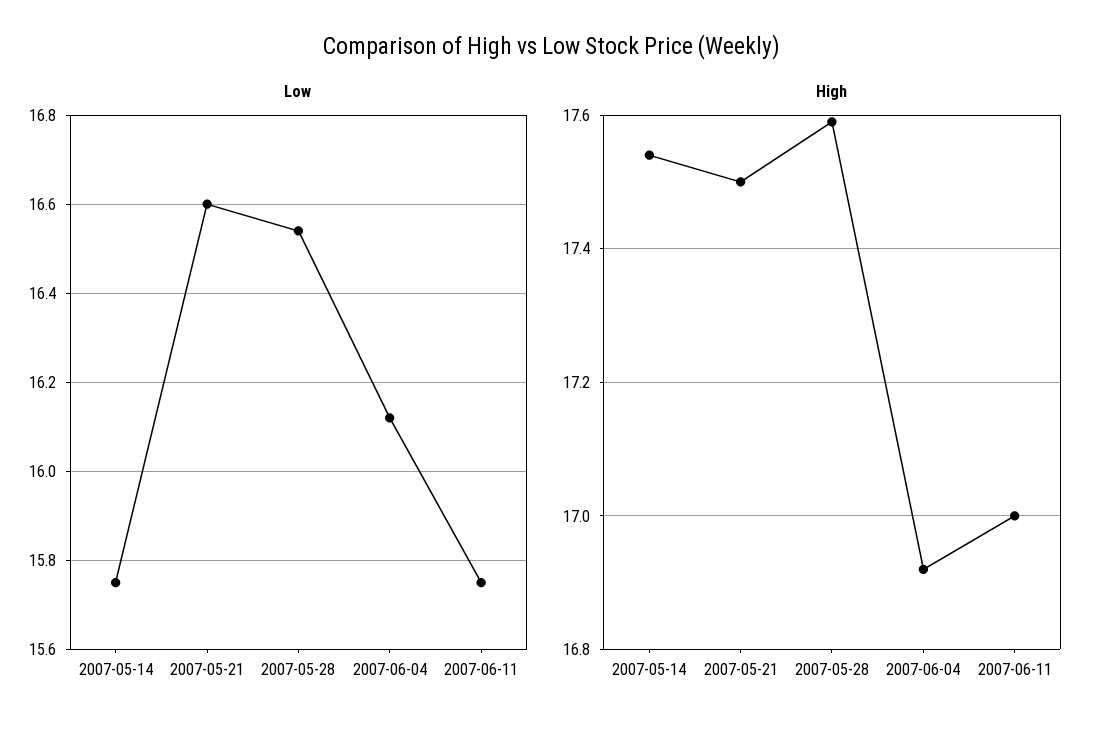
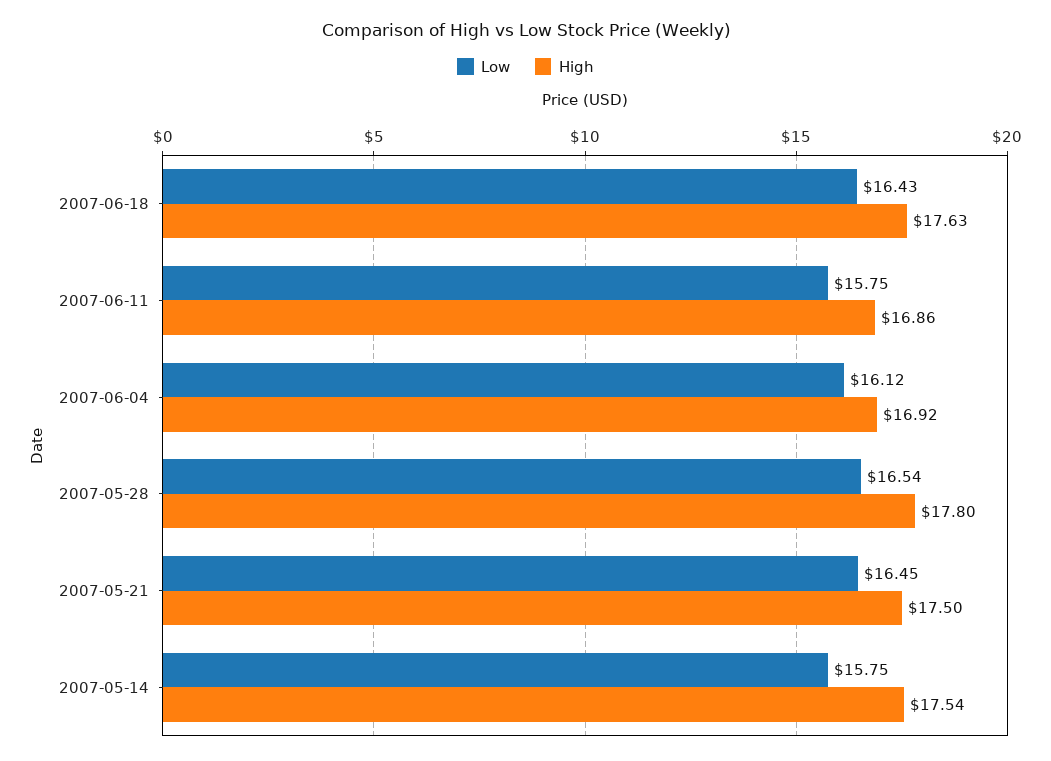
Low, 2007-05-21: 16.6 -> 16.45
High, 2007-05-28: 17.6 -> 17.8
High, 2007-06-11: 17 -> 16.86
Low, 2007-06-18: none -> 16.43
High, 2007-06-18: none -> 17.63

